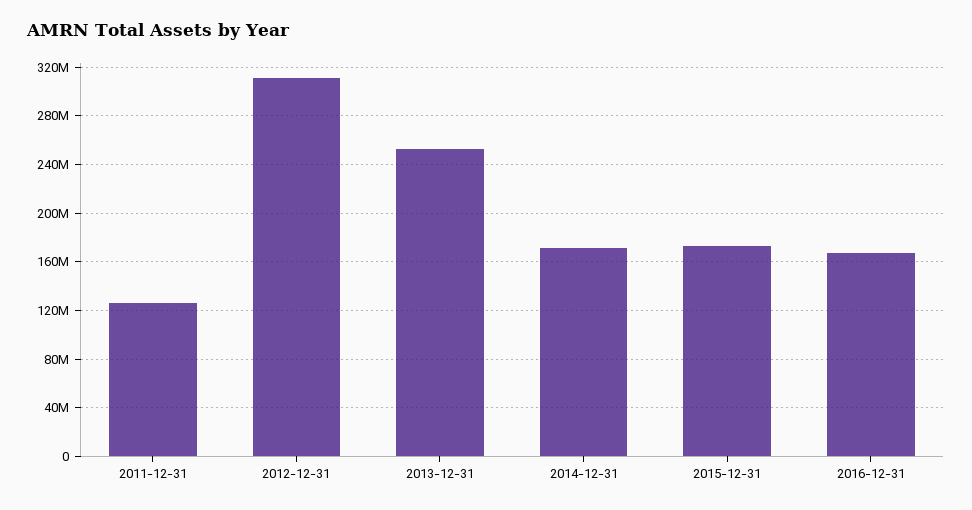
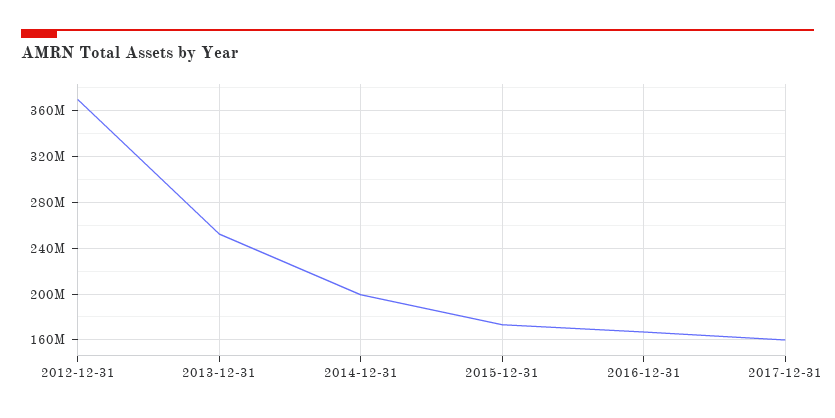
2011-12-31: 125000000 -> none
2012-12-31: 310000000 -> 370000000
2014-12-31: 170000000 -> 200000000
2017-12-31: none -> 160000000

